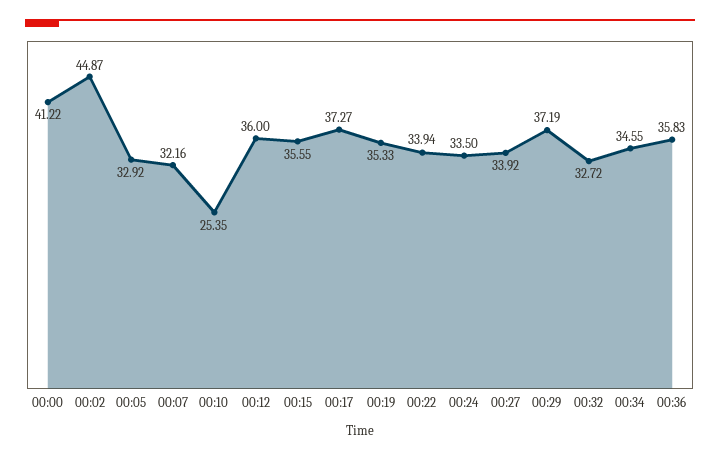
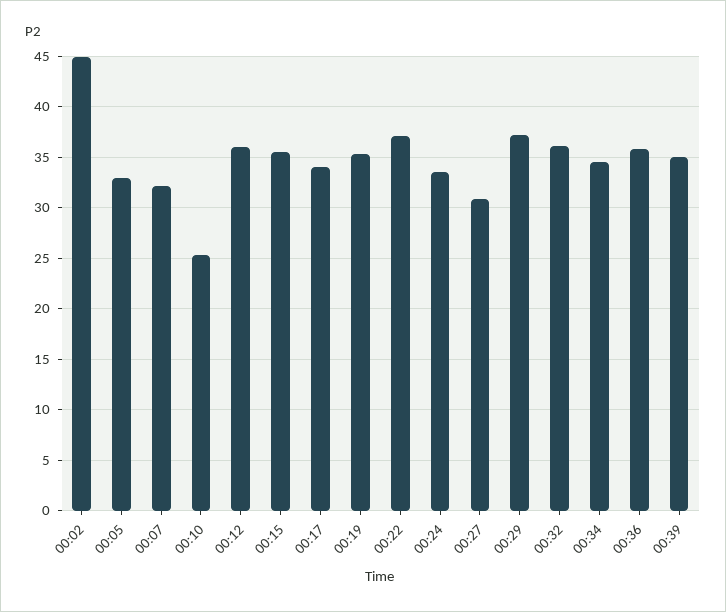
00:00: 41.22 -> none
00:17: 37.27 -> 34
00:22: 33.94 -> 37
00:27: 33.92 -> 31
00:32: 32.72 -> 36
00:39: none -> 35

